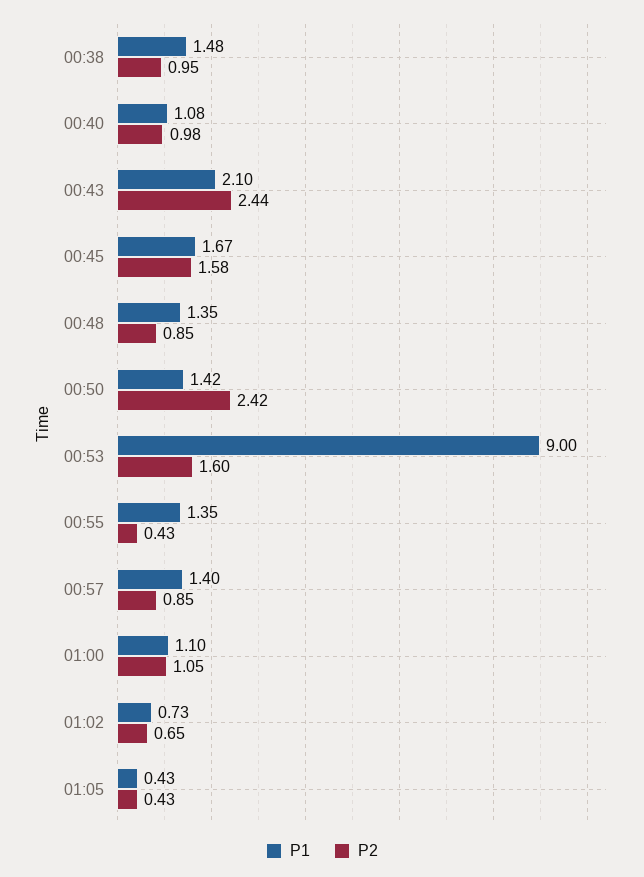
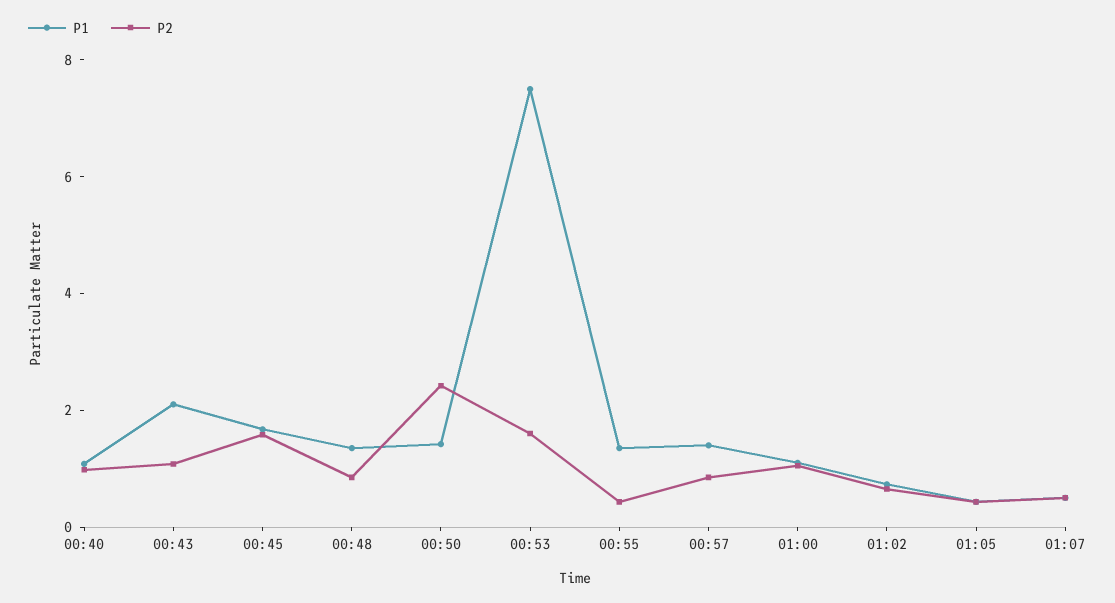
P1, 00:38: 1.48 -> none
P2, 00:38: 0.95 -> none
P2, 00:43: 2.44 -> 1
P1, 00:53: 9 -> 7.5
P1, 01:07: none -> 0.5
P2, 01:07: none -> 0.5

